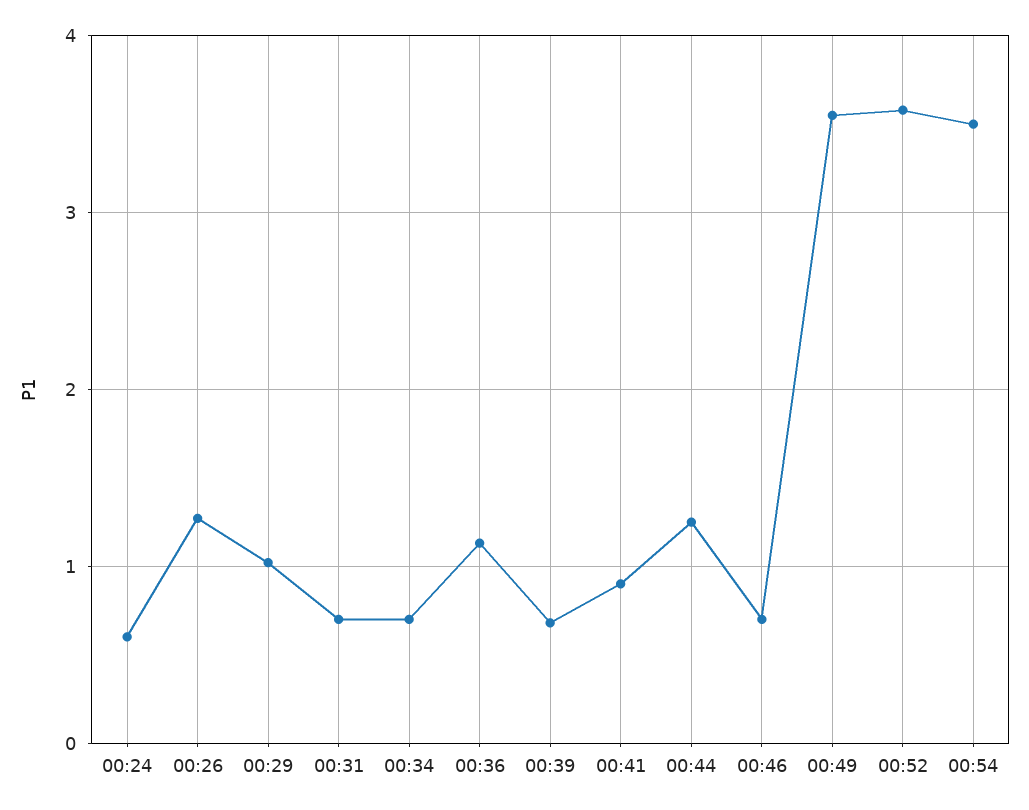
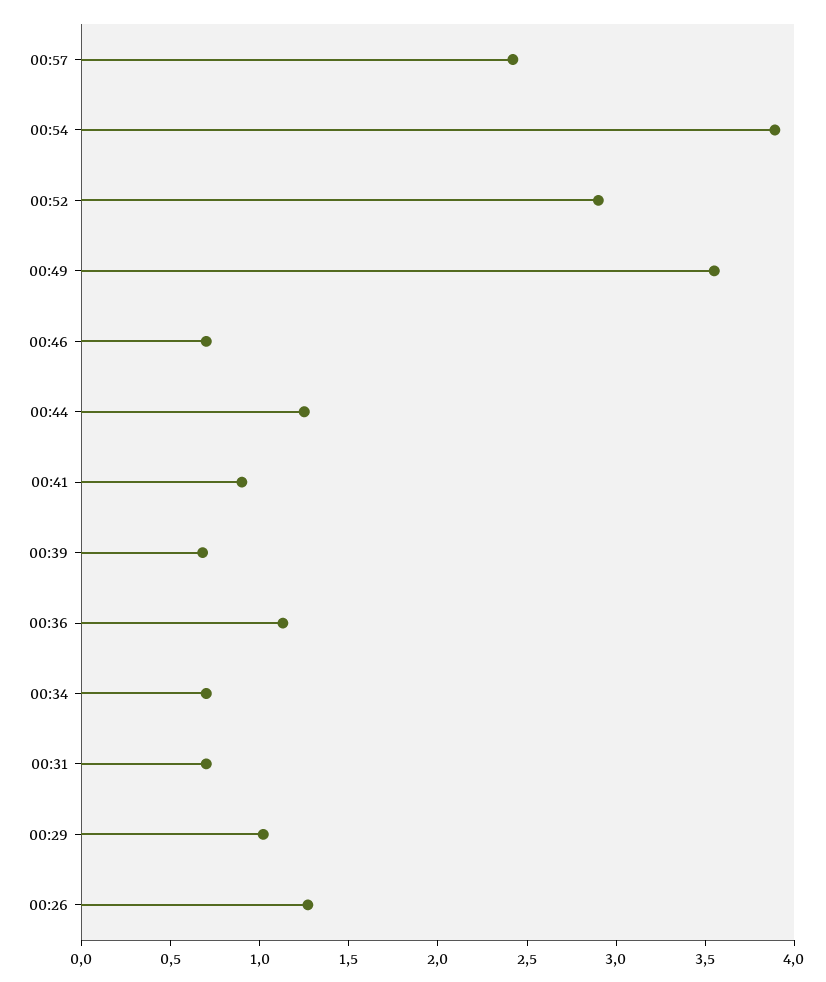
00:24: 0.6 -> none
00:52: 3.6 -> 2.9
00:54: 3.5 -> 3.9
00:57: none -> 2.4

